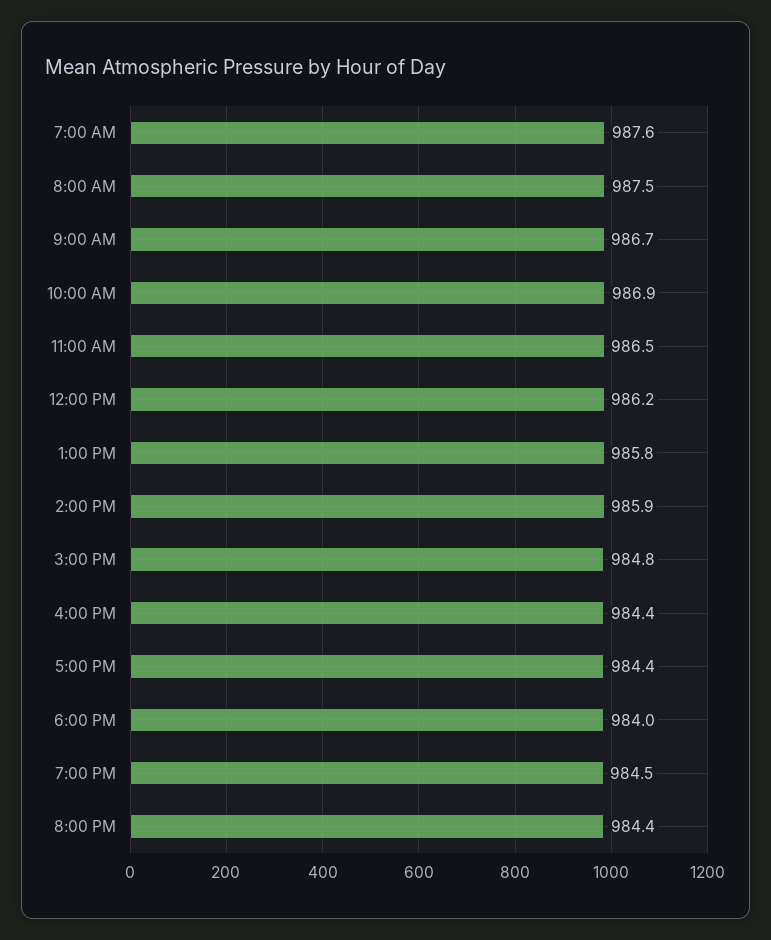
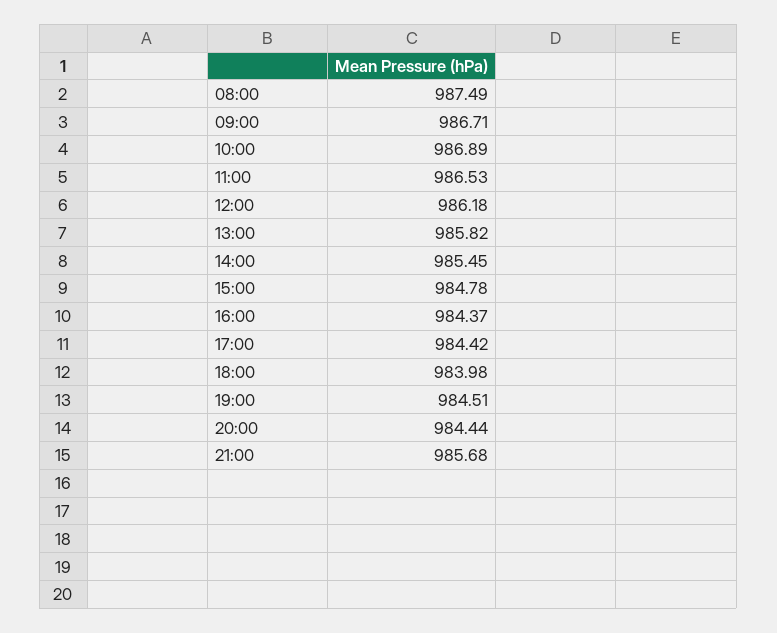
7:00 AM: 987.6 -> none
2:00 PM: 985.9 -> 985.45
21:00: none -> 985.68

